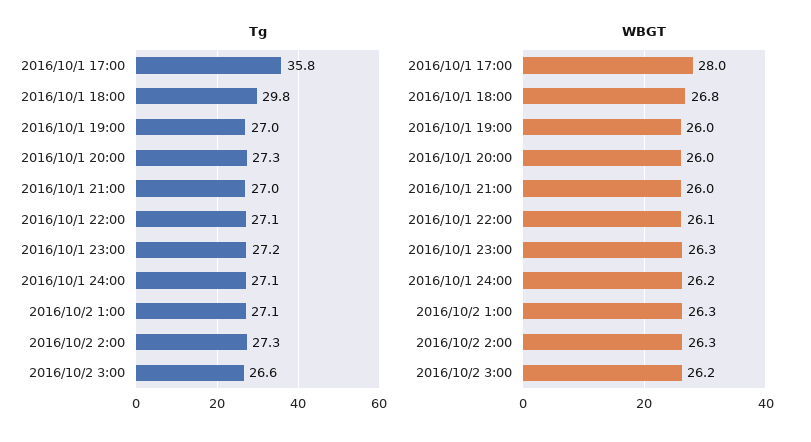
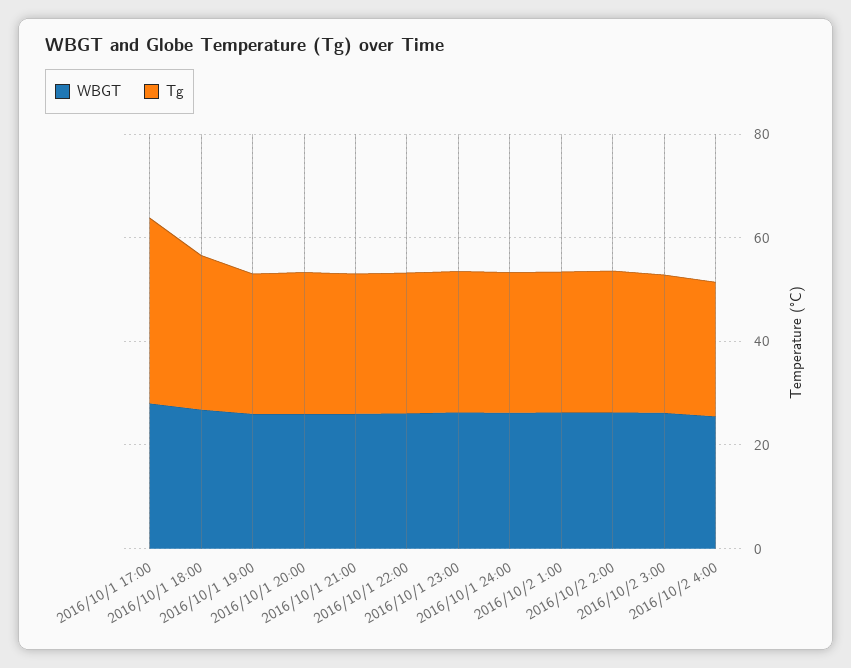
WBGT, 2016/10/2 4:00: none -> 25
Tg, 2016/10/2 4:00: none -> 25

